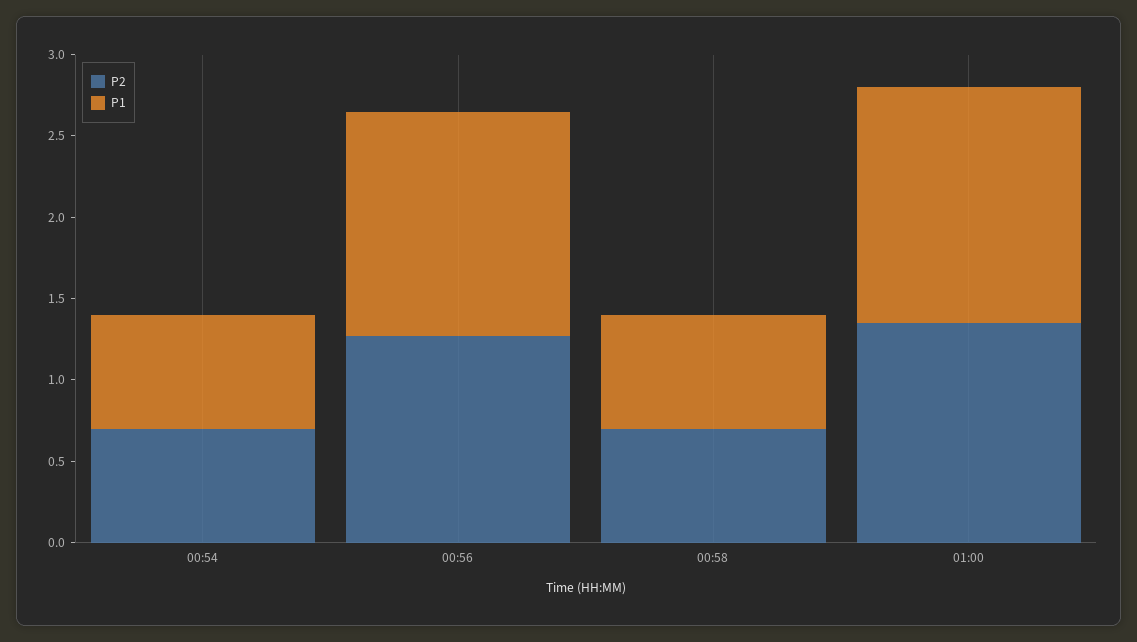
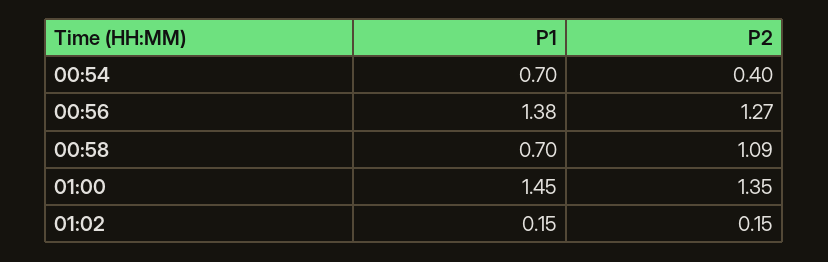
P2, 00:54: 0.7 -> 0.4
P2, 00:58: 0.7 -> 1.09
P1, 01:02: none -> 0.15
P2, 01:02: none -> 0.15

